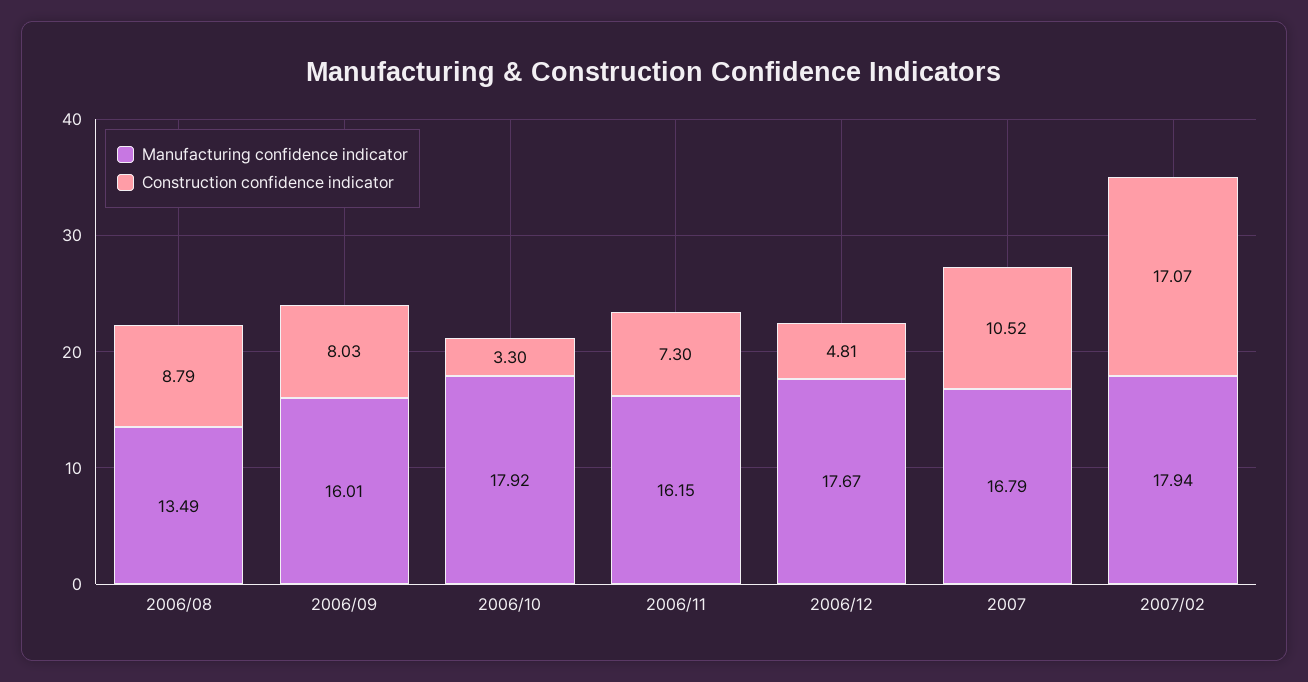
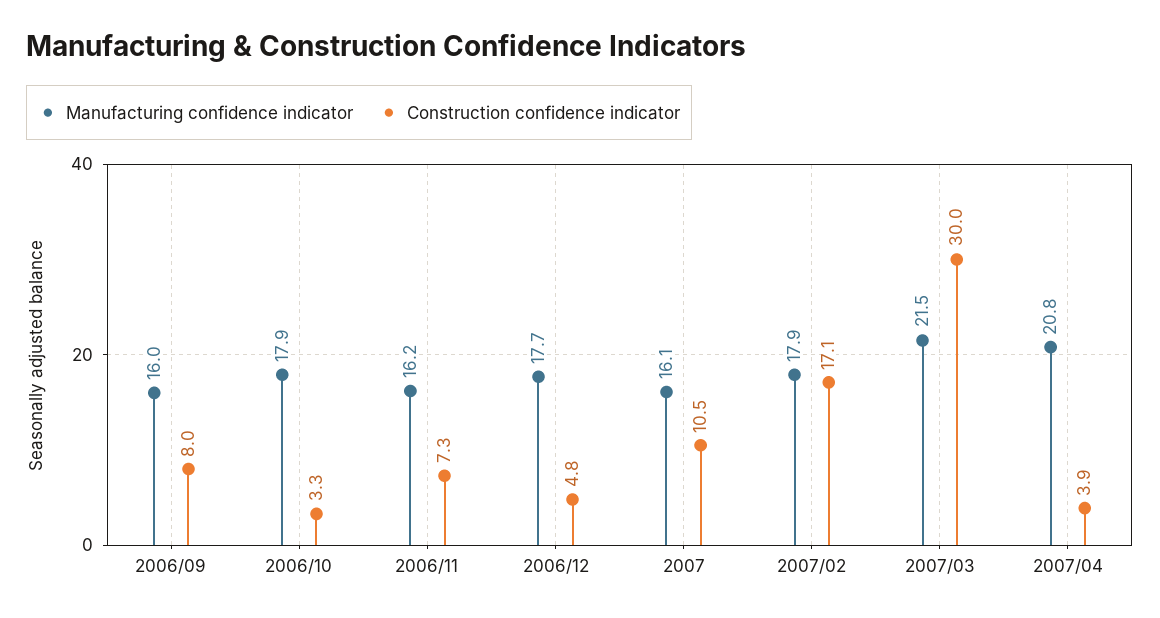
Manufacturing confidence indicator, 2006/08: 13.49 -> none
Construction confidence indicator, 2006/08: 8.79 -> none
Manufacturing confidence indicator, 2007: 16.79 -> 16.1
Manufacturing confidence indicator, 2007/03: none -> 21.5
Construction confidence indicator, 2007/03: none -> 30
Manufacturing confidence indicator, 2007/04: none -> 20.8
Construction confidence indicator, 2007/04: none -> 3.9

